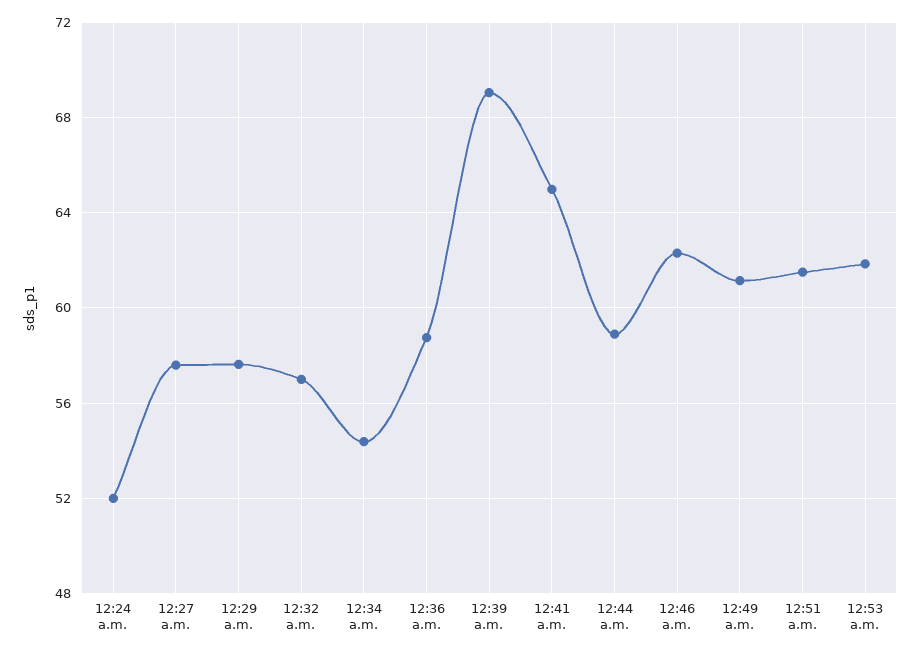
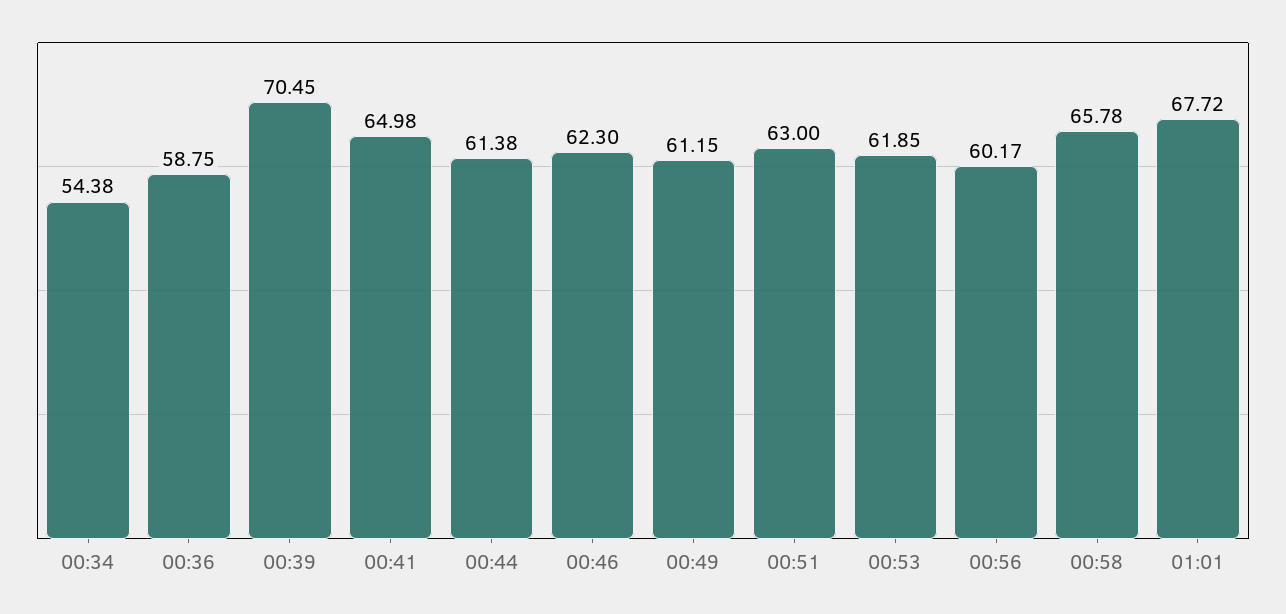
12:24 a.m.: 52 -> none
12:27 a.m.: 57.5 -> none
12:29 a.m.: 57.5 -> none
12:32 a.m.: 57 -> none
12:39 a.m.: 69 -> 70.45
12:44 a.m.: 59 -> 61.38
12:51 a.m.: 61.5 -> 63
00:56: none -> 60.17
00:58: none -> 65.78
01:01: none -> 67.72

